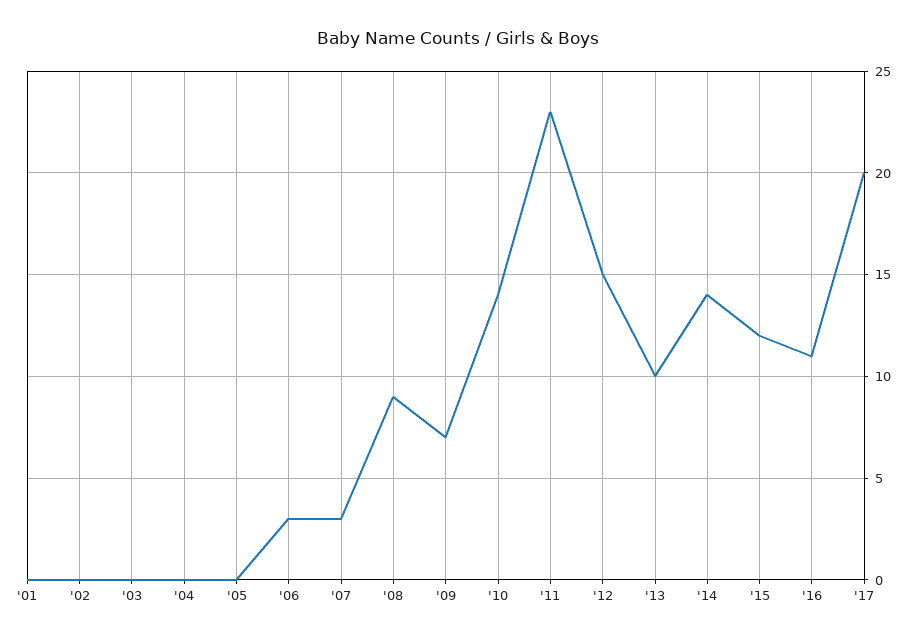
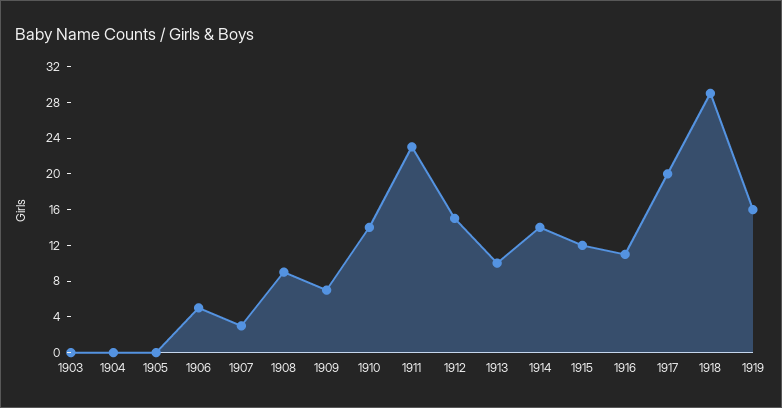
'01: 0 -> none
'02: 0 -> none
'06: 3 -> 5
1918: none -> 29
1919: none -> 16

